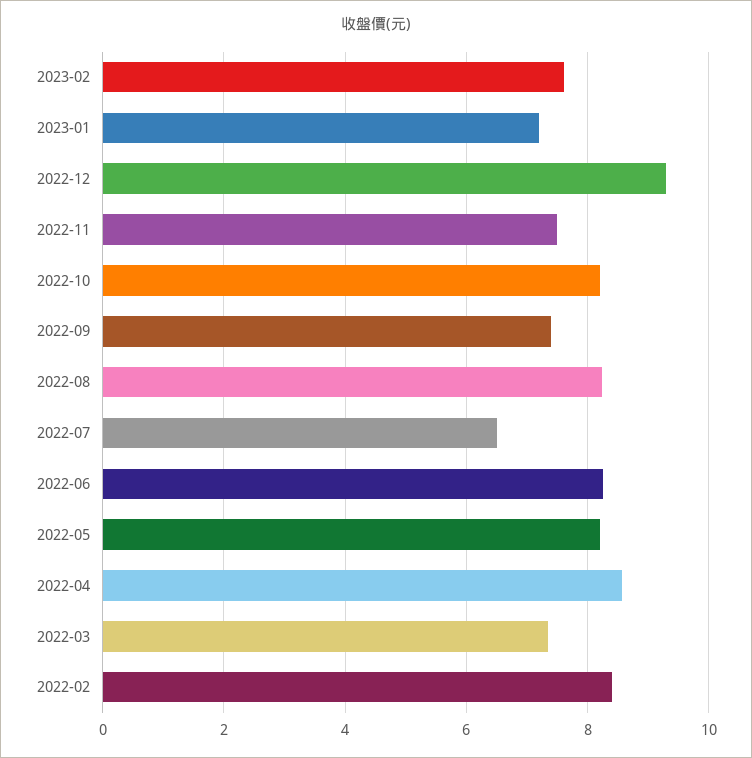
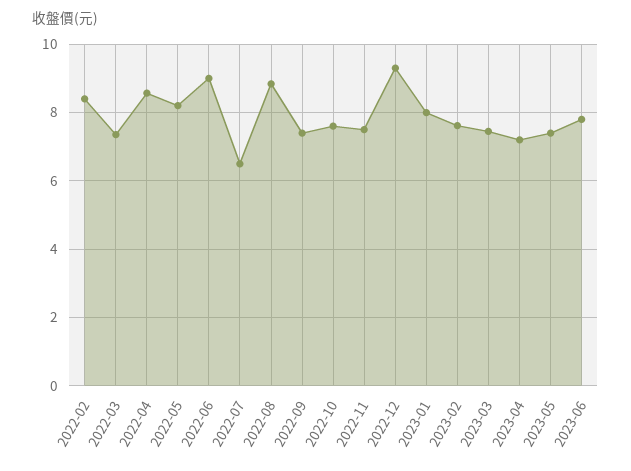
2023-01: 7.2 -> 8
2022-10: 8.2 -> 7.6
2022-08: 8.2 -> 8.8
2022-06: 8.2 -> 9
2023-03: none -> 7.4
2023-04: none -> 7.2
2023-05: none -> 7.4
2023-06: none -> 7.8

